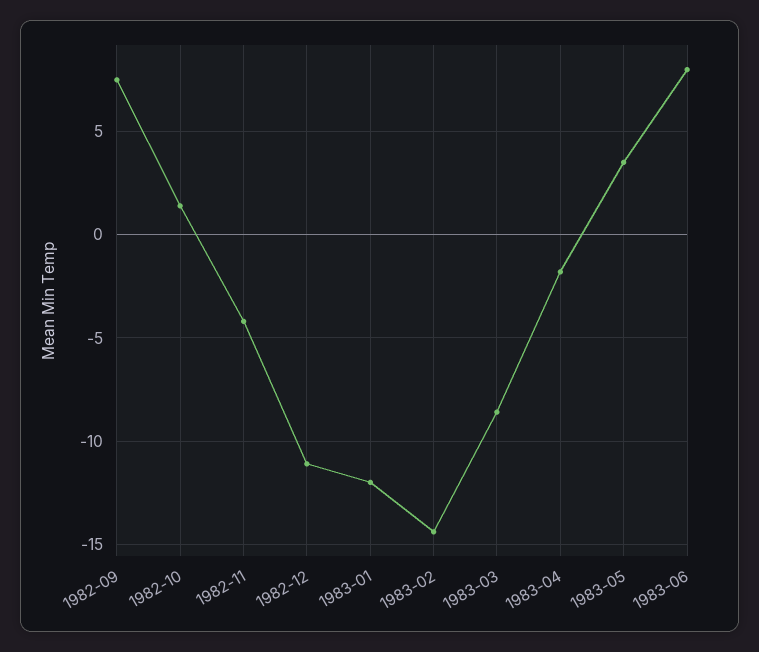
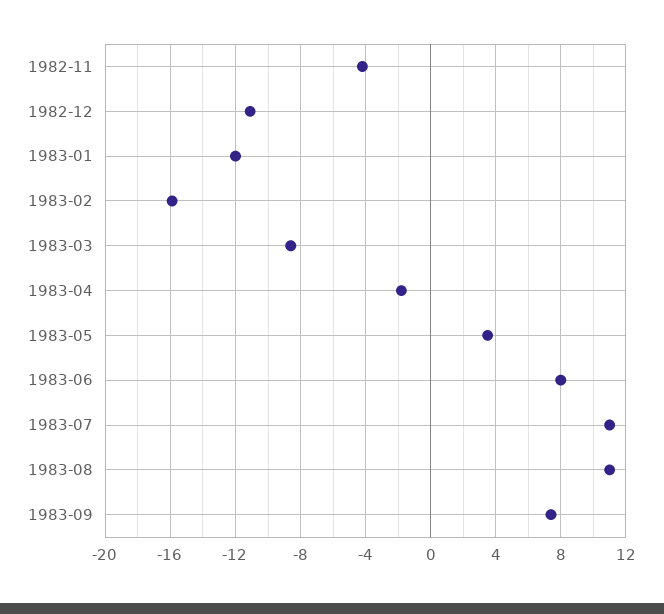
1982-09: 7.5 -> none
1982-10: 1.5 -> none
1983-02: -14.5 -> -16
1983-07: none -> 11
1983-08: none -> 11
1983-09: none -> 7.5

